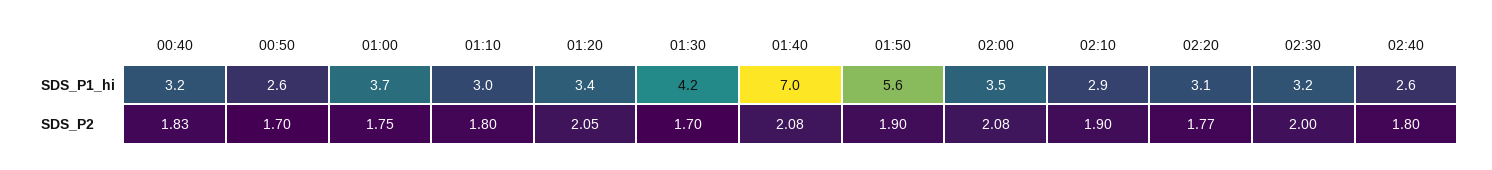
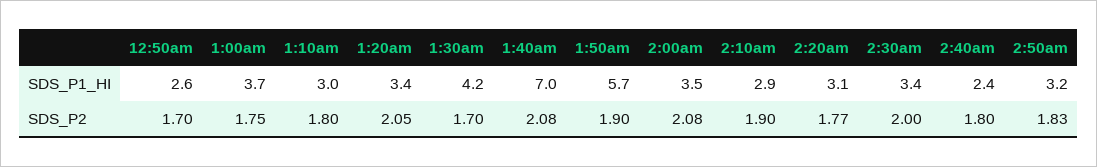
00:40, SDS_P1_hi: 3.2 -> none
01:50, SDS_P1_hi: 5.6 -> 5.7
02:30, SDS_P1_hi: 3.2 -> 3.4
02:40, SDS_P1_hi: 2.6 -> 2.4
00:40, SDS_P2: 1.83 -> none
2:50am, SDS_P1_hi: none -> 3.2
2:50am, SDS_P2: none -> 1.83

